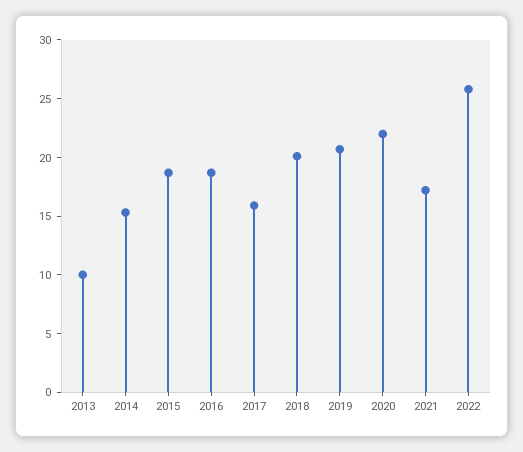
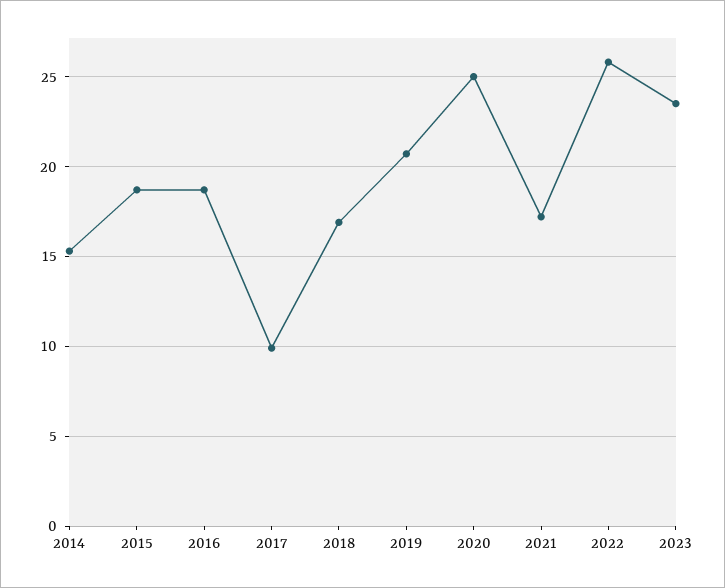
2013: 10 -> none
2017: 16 -> 10
2018: 20 -> 17
2020: 22 -> 25
2023: none -> 23.5

